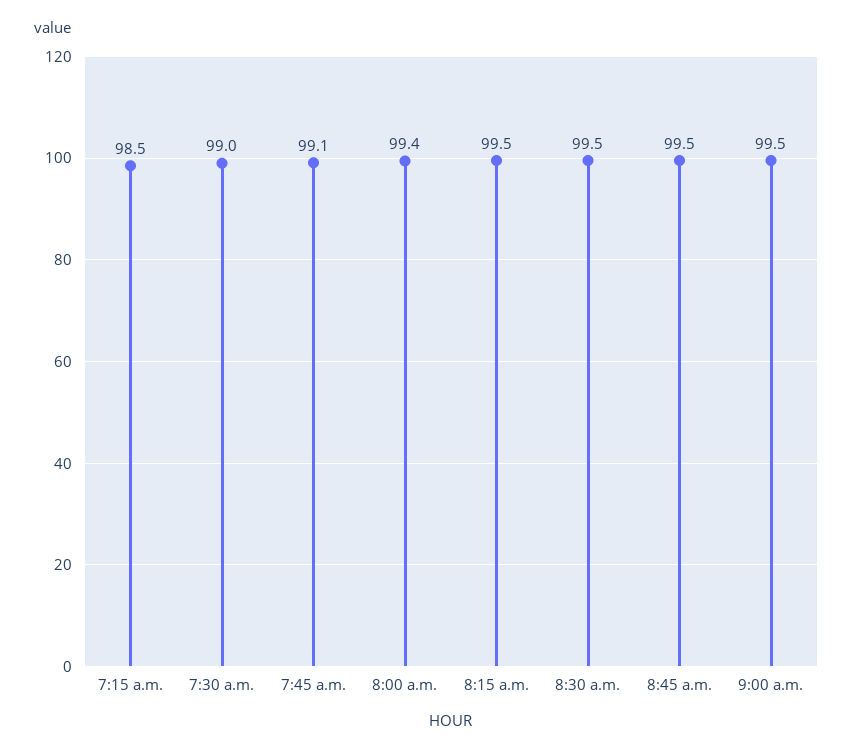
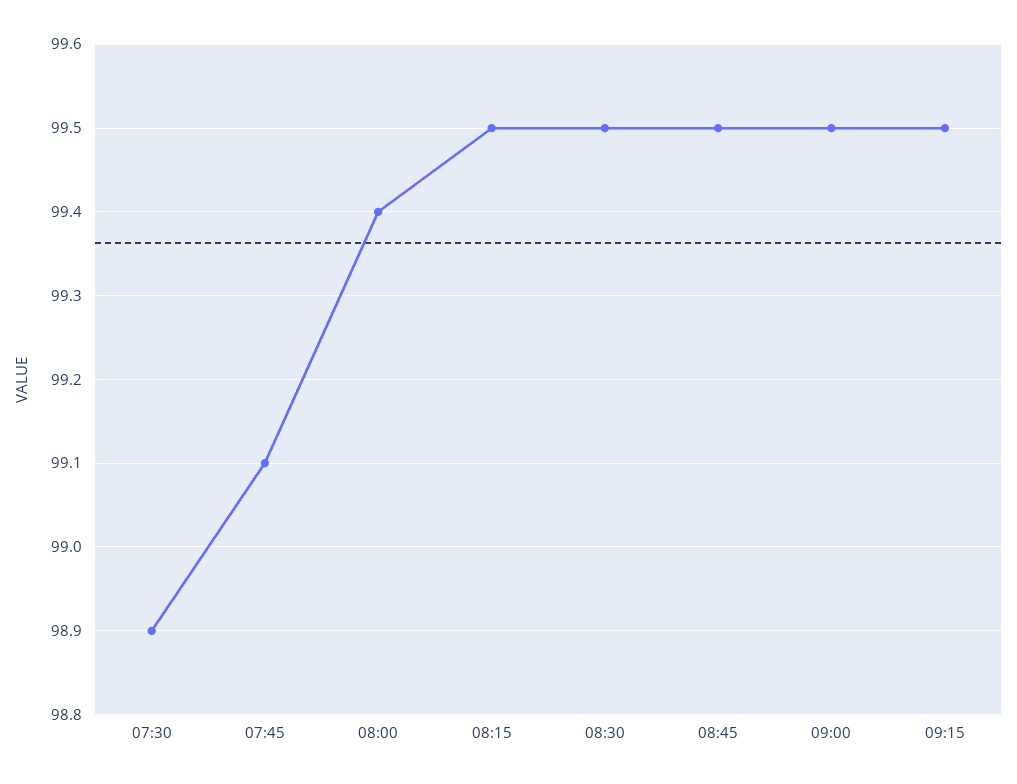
7:15 a.m.: 98.5 -> none
7:30 a.m.: 99 -> 98.9
09:15: none -> 99.5

